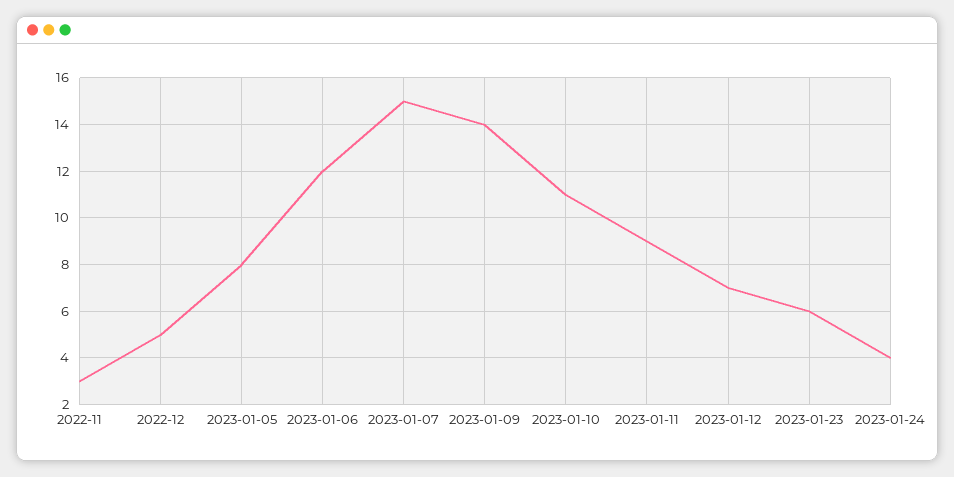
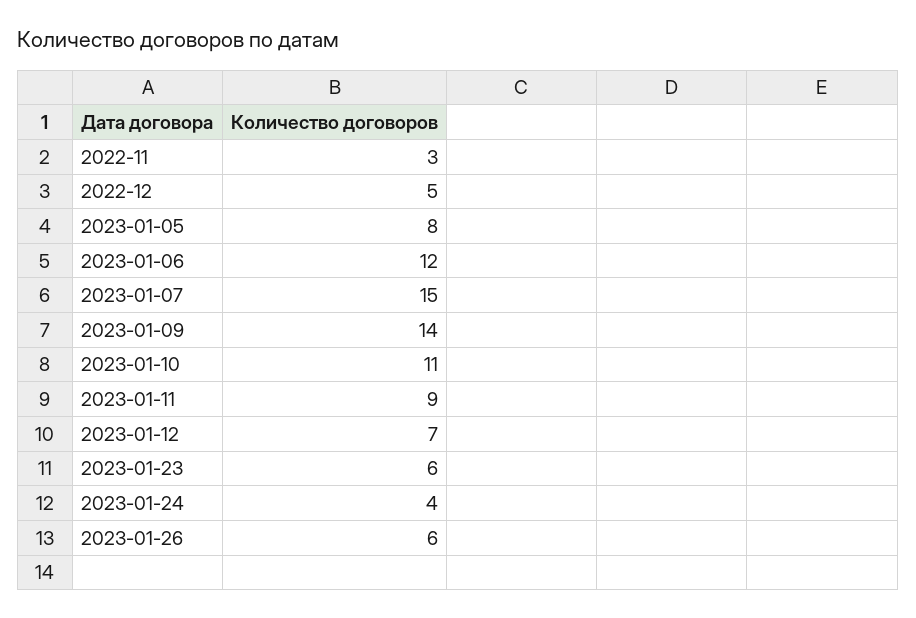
2023-01-26: none -> 6

